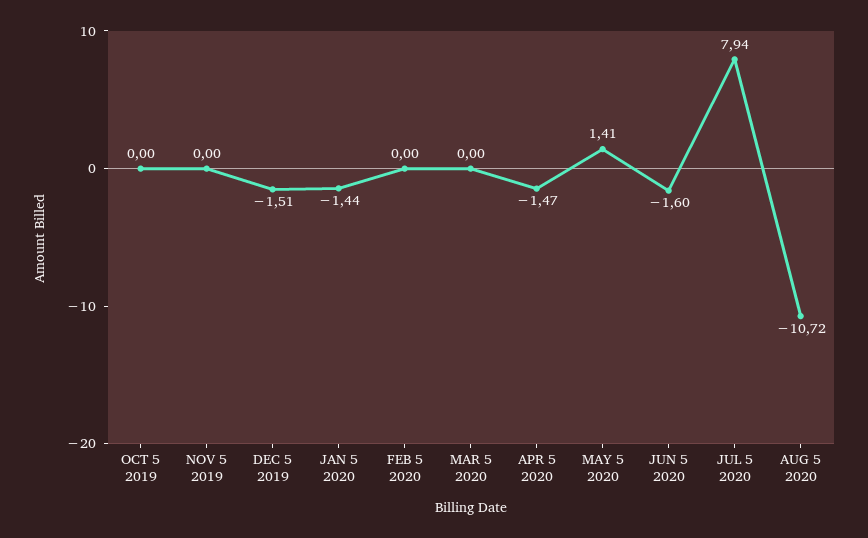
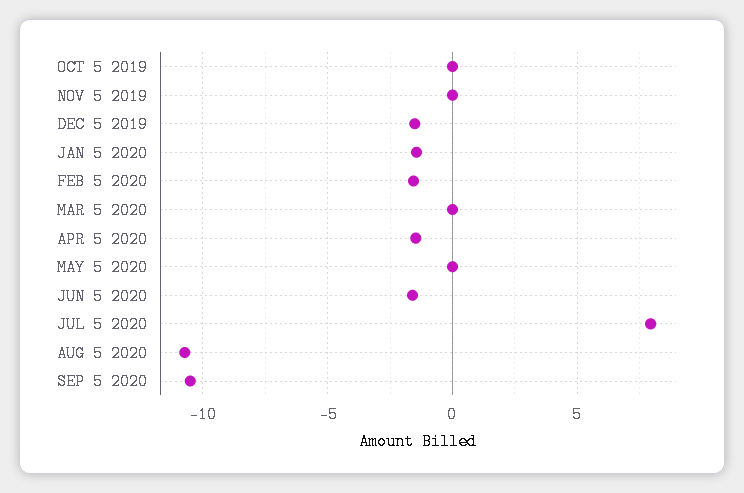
FEB 5 2020: 0 -> -1.5
MAY 5 2020: 1.41 -> 0
SEP 5 2020: none -> -10.5

